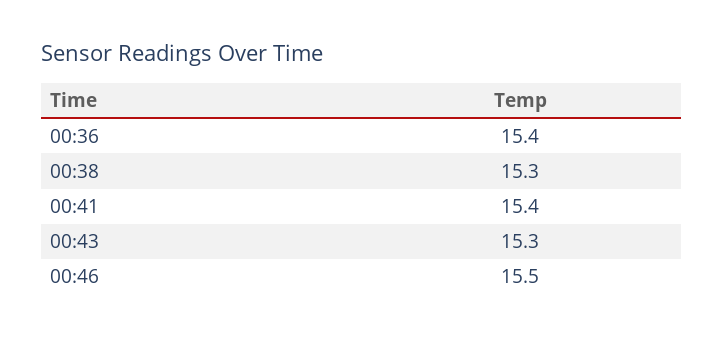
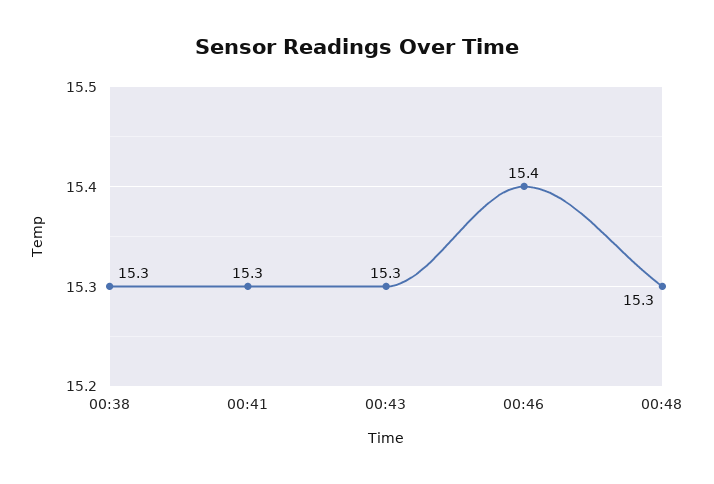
00:36: 15.4 -> none
00:41: 15.4 -> 15.3
00:46: 15.5 -> 15.4
00:48: none -> 15.3

